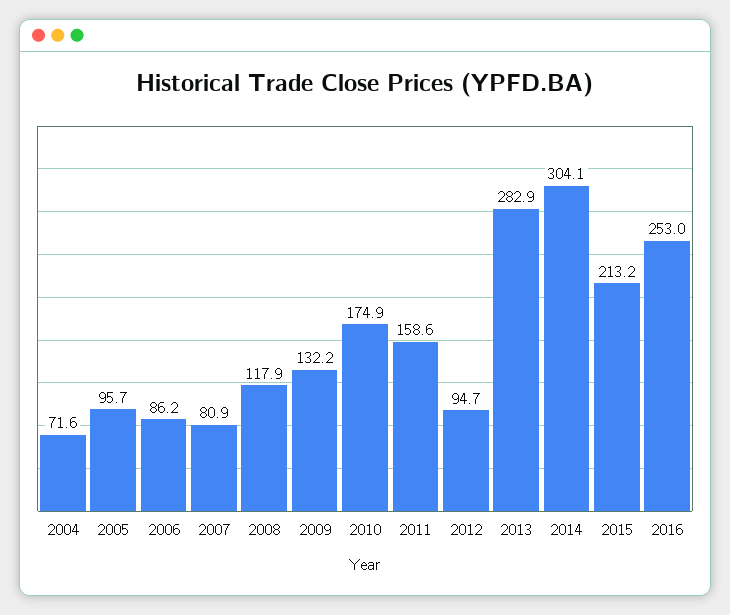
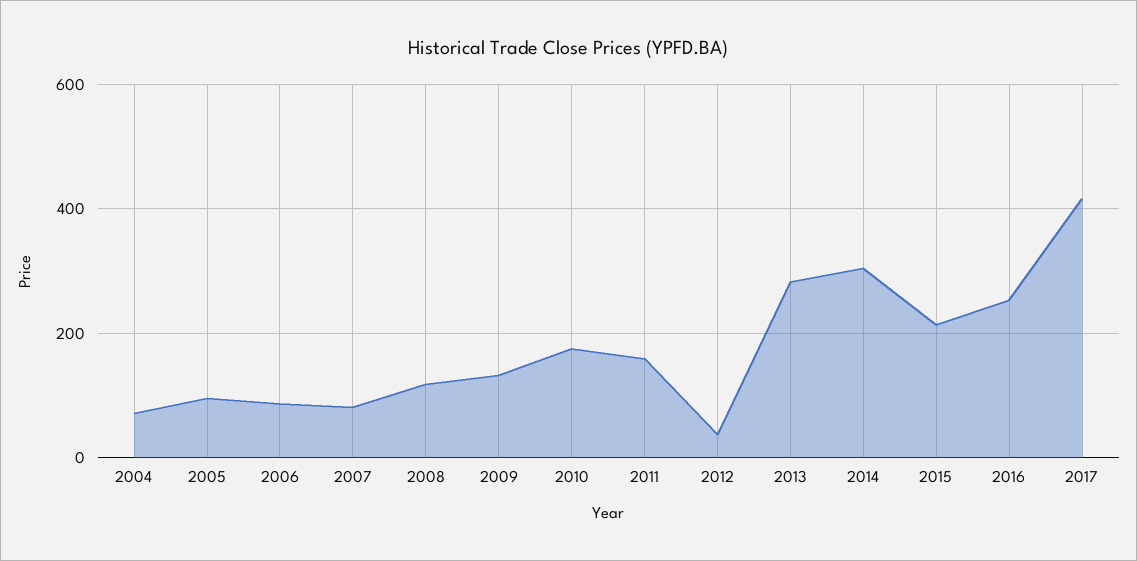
2012: 94.7 -> 40
2017: none -> 420

